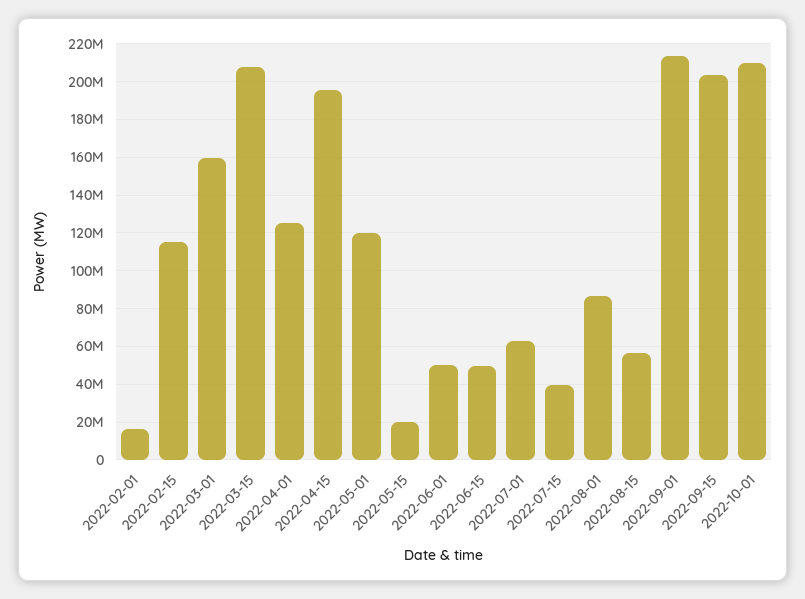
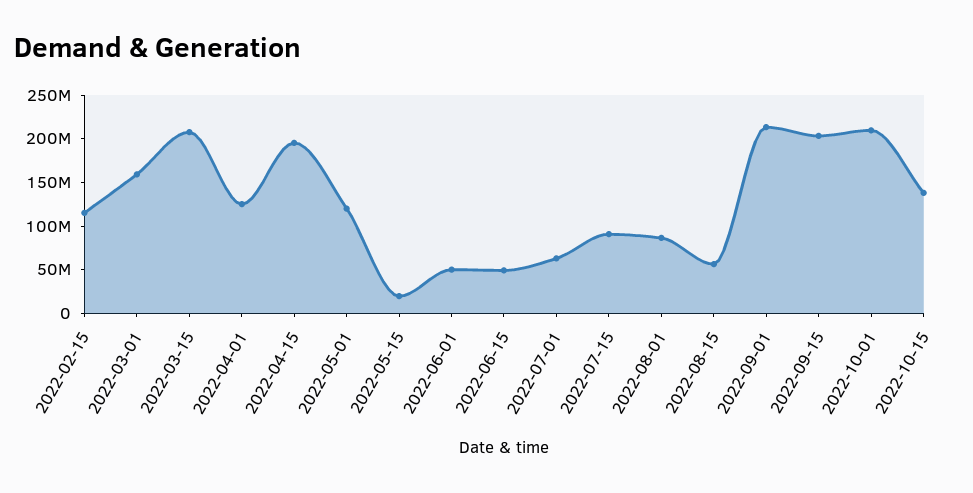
2022-02-01: 15000000 -> none
2022-07-15: 40000000 -> 90000000
2022-10-15: none -> 140000000

